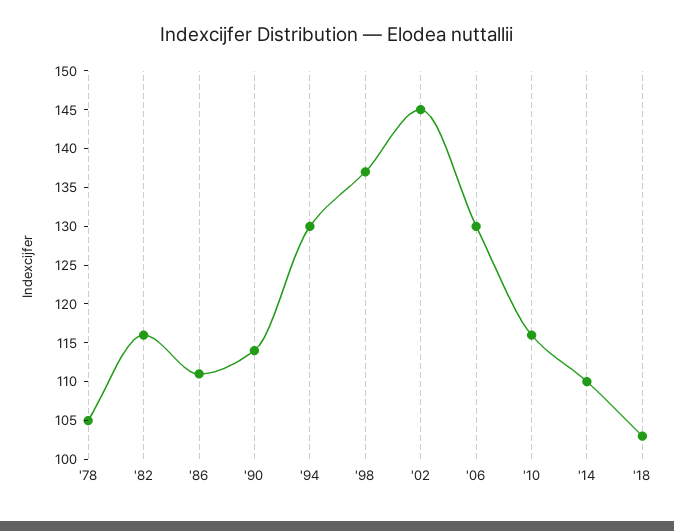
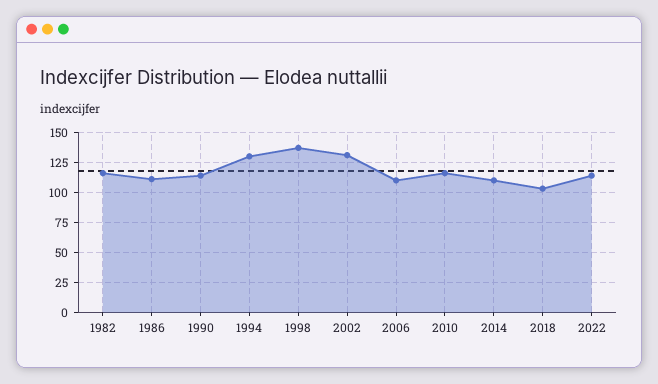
'78: 105 -> none
'02: 145 -> 130
'06: 130 -> 110
2022: none -> 115

